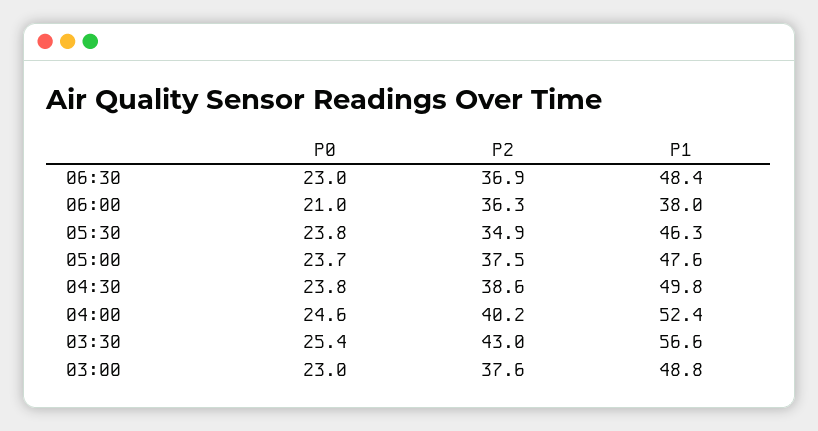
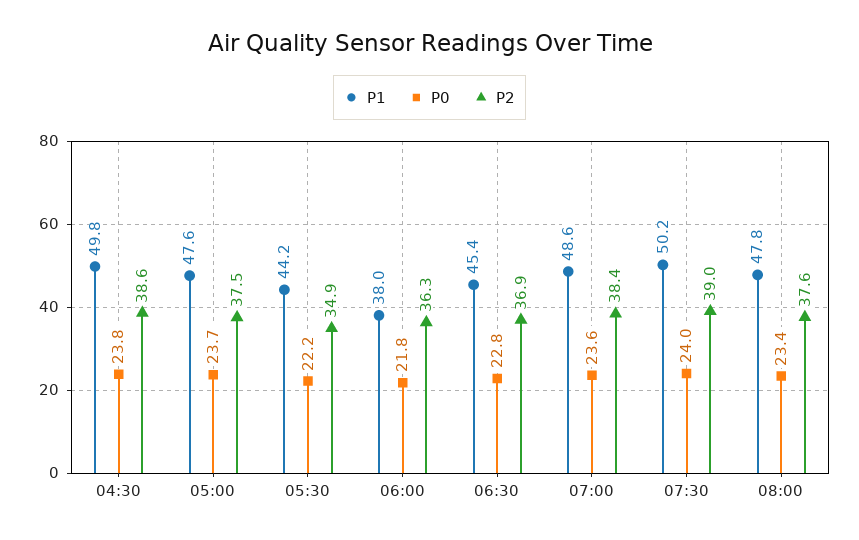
P0, 06:30: 23 -> 22.8
P1, 06:30: 48.4 -> 45.4
P0, 06:00: 21 -> 21.8
P0, 05:30: 23.8 -> 22.2
P1, 05:30: 46.3 -> 44.2
P0, 04:00: 24.6 -> none
P2, 04:00: 40.2 -> none
P1, 04:00: 52.4 -> none
P0, 03:30: 25.4 -> none
P2, 03:30: 43 -> none
P1, 03:30: 56.6 -> none
P0, 03:00: 23 -> none
P2, 03:00: 37.6 -> none
P1, 03:00: 48.8 -> none
P1, 07:00: none -> 48.6
P0, 07:00: none -> 23.6
P2, 07:00: none -> 38.4
P1, 07:30: none -> 50.2
P0, 07:30: none -> 24
P2, 07:30: none -> 39
P1, 08:00: none -> 47.8
P0, 08:00: none -> 23.4
P2, 08:00: none -> 37.6

